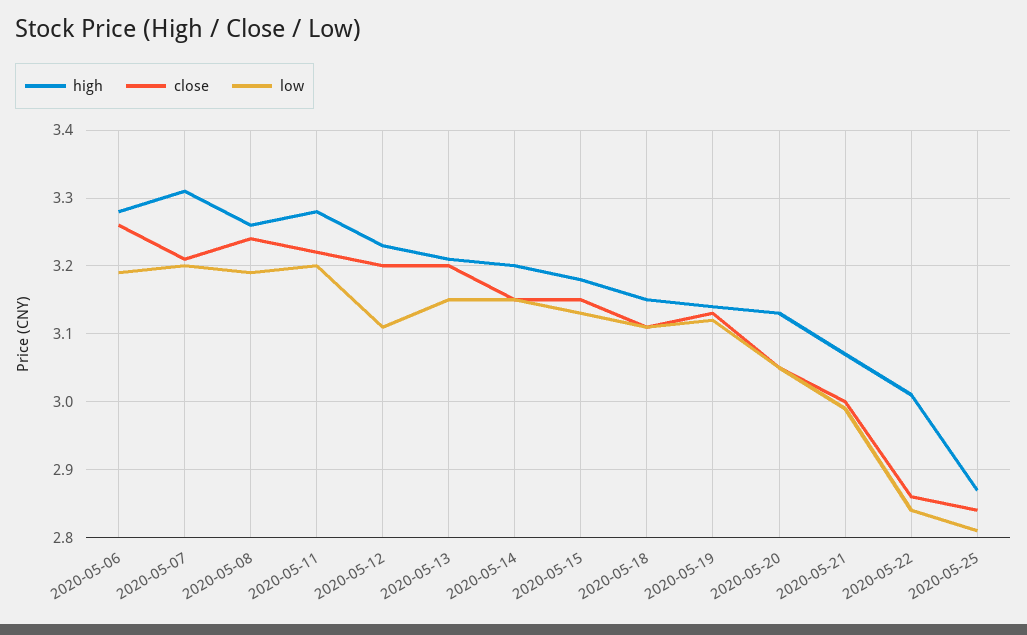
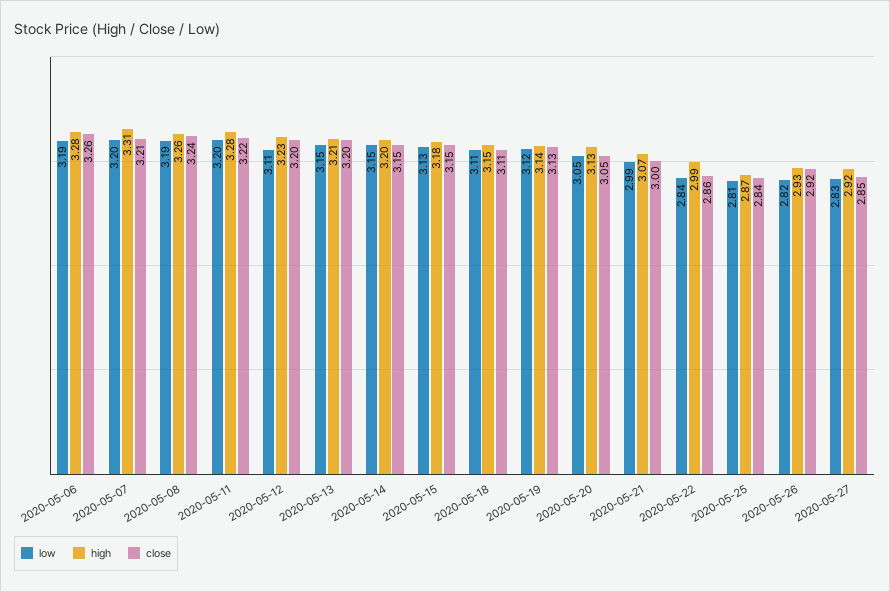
high, 2020-05-22: 3.01 -> 2.99
low, 2020-05-26: none -> 2.82
high, 2020-05-26: none -> 2.93
close, 2020-05-26: none -> 2.92
low, 2020-05-27: none -> 2.83
high, 2020-05-27: none -> 2.92
close, 2020-05-27: none -> 2.85

